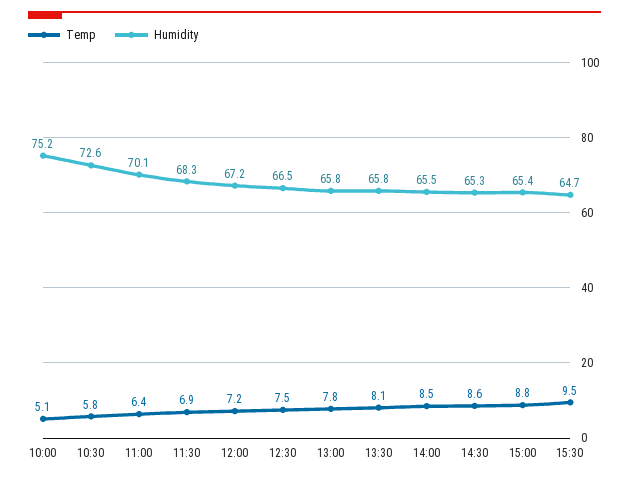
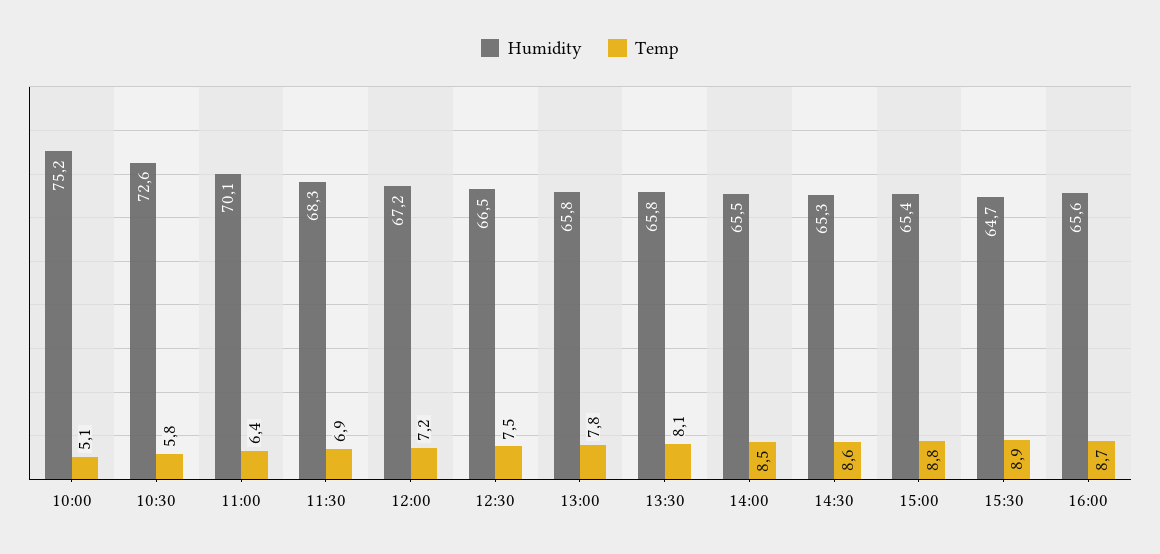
Temp, 15:30: 9.5 -> 8.9
Humidity, 16:00: none -> 65.6
Temp, 16:00: none -> 8.7

